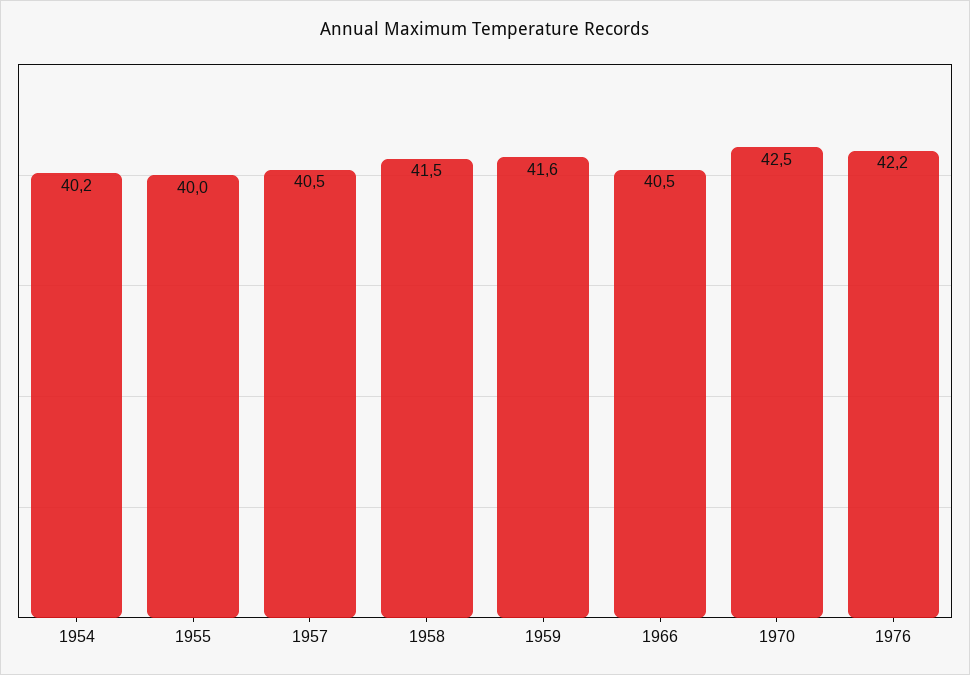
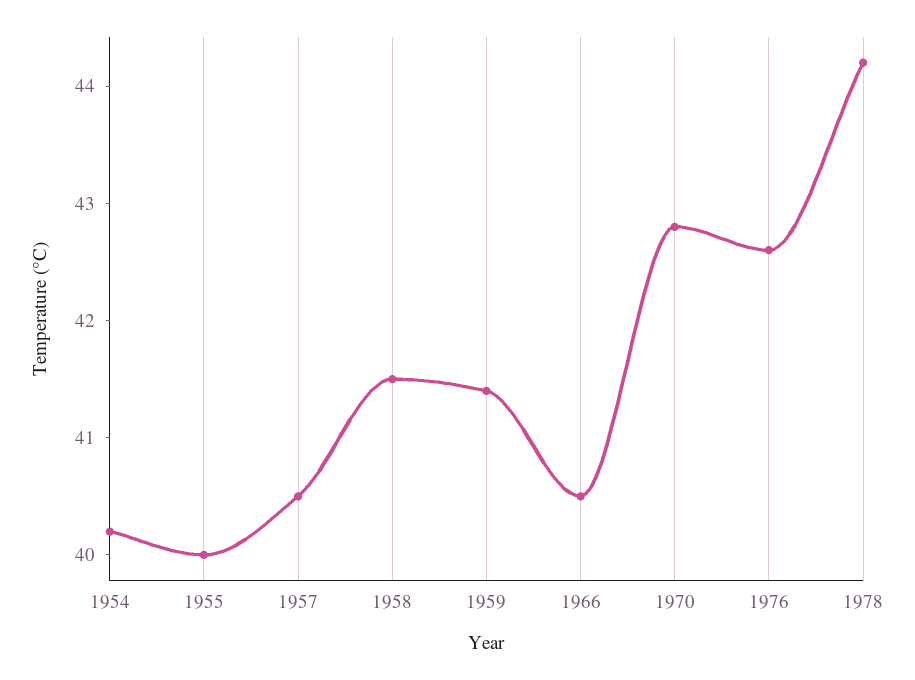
1959: 41.6 -> 41.4
1970: 42.5 -> 42.8
1976: 42.2 -> 42.6
1978: none -> 44.2

